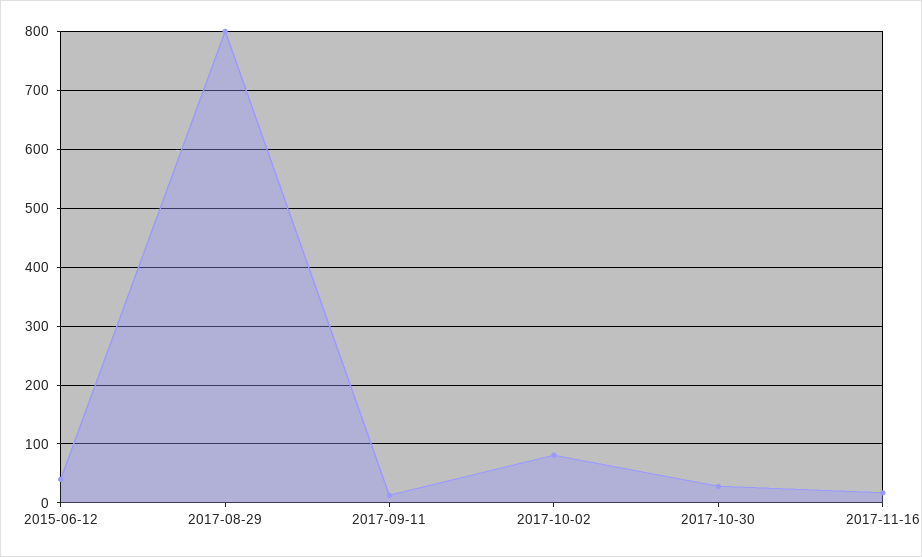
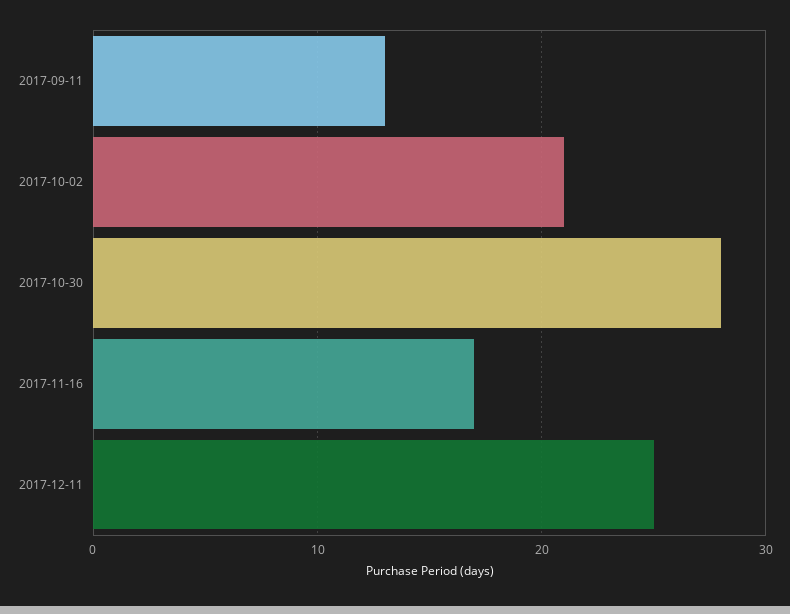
2015-06-12: 40 -> none
2017-08-29: 800 -> none
2017-10-02: 80 -> 21
2017-12-11: none -> 25

